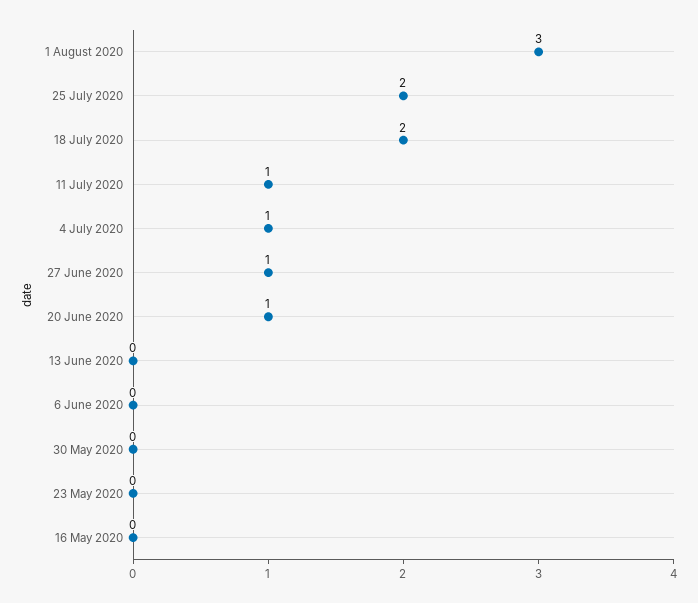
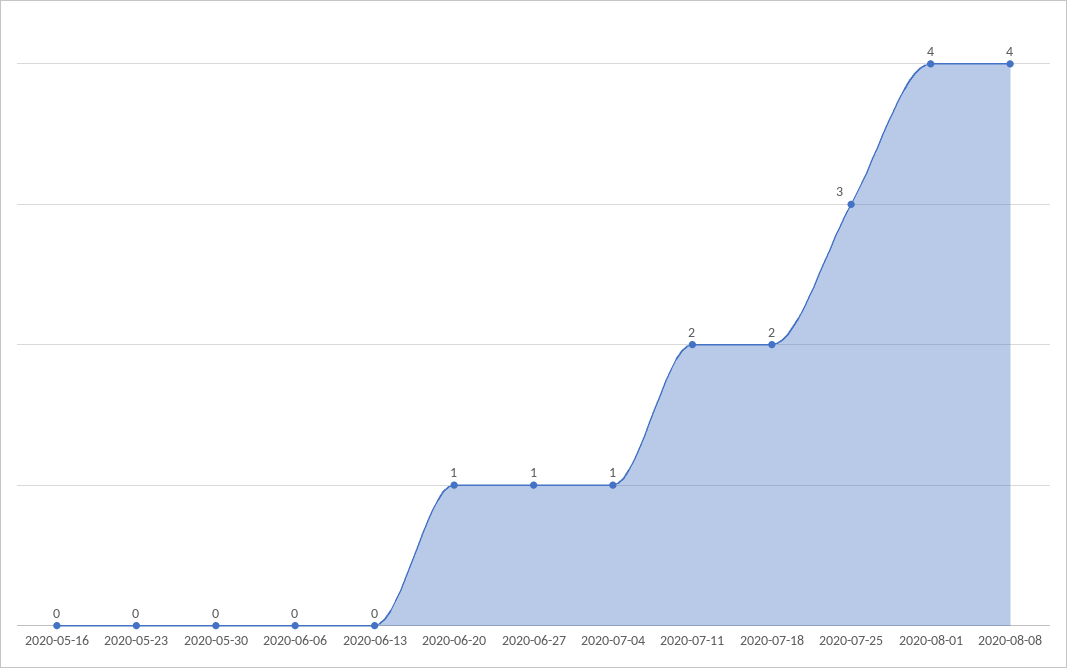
1 August 2020: 3 -> 4
25 July 2020: 2 -> 3
11 July 2020: 1 -> 2
2020-08-08: none -> 4

